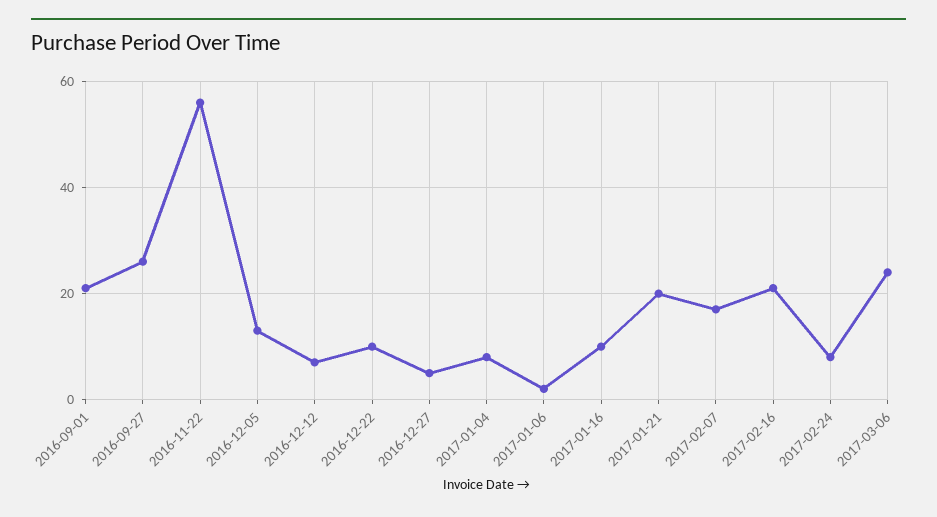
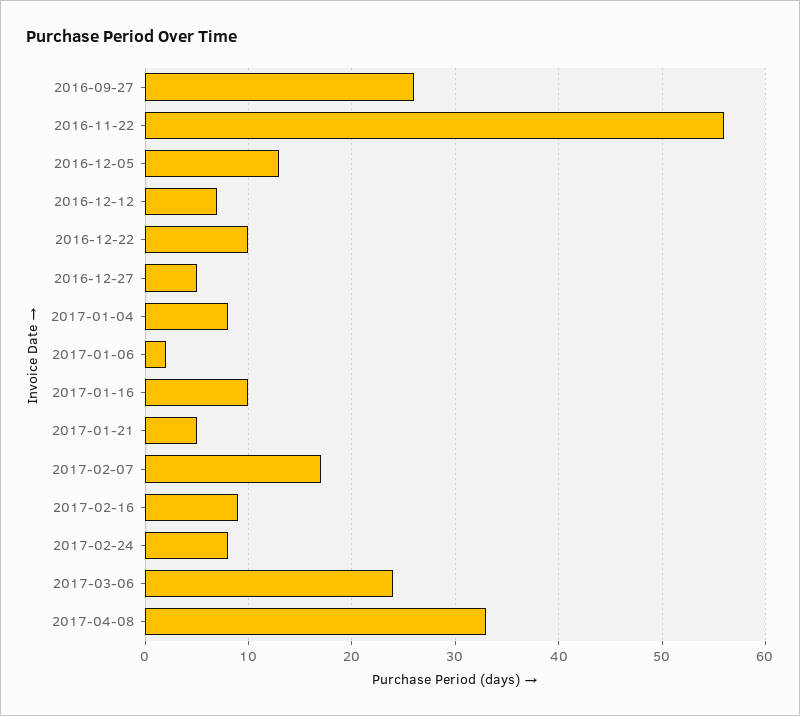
2016-09-01: 20 -> none
2017-01-21: 20 -> 5
2017-02-16: 20 -> 9
2017-04-08: none -> 33

